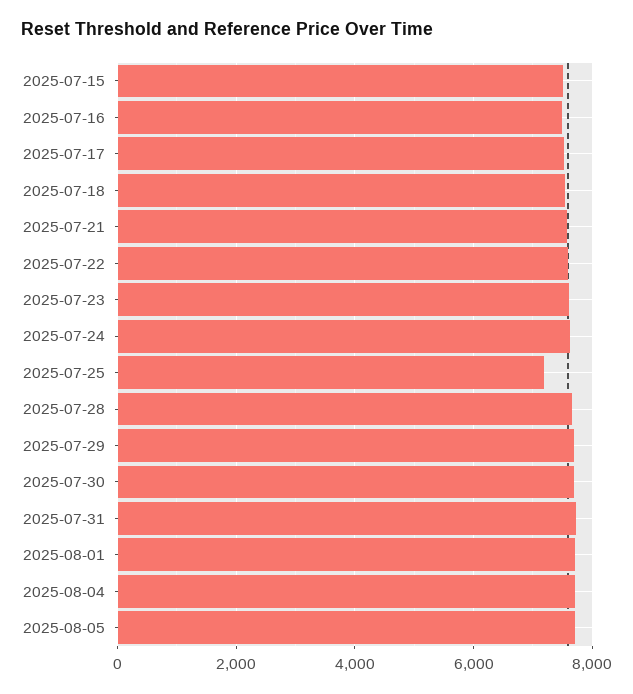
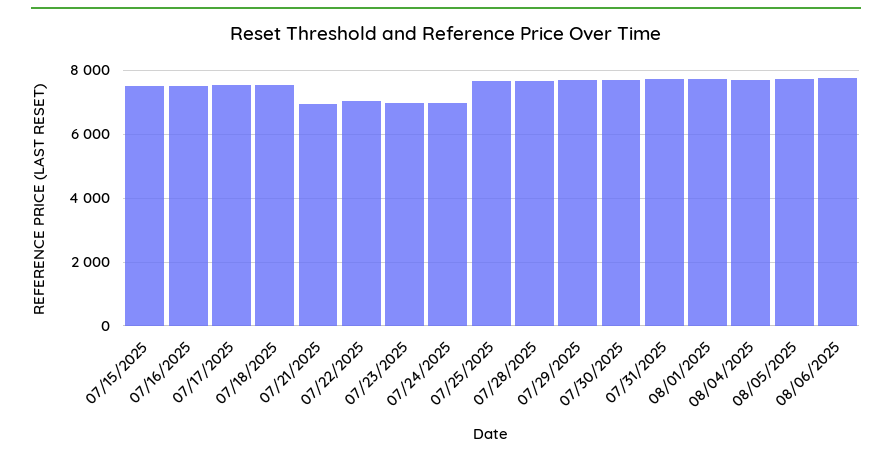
2025-07-21: 7600 -> 7000
2025-07-22: 7600 -> 7000
2025-07-23: 7600 -> 7000
2025-07-24: 7600 -> 7000
2025-07-25: 7200 -> 7600
08/06/2025: none -> 7800

